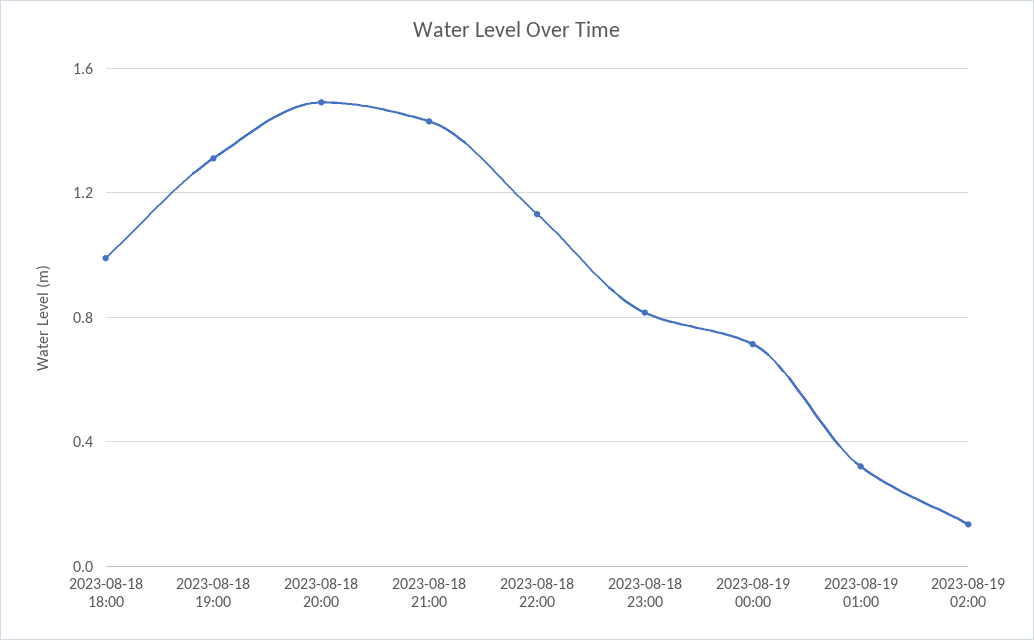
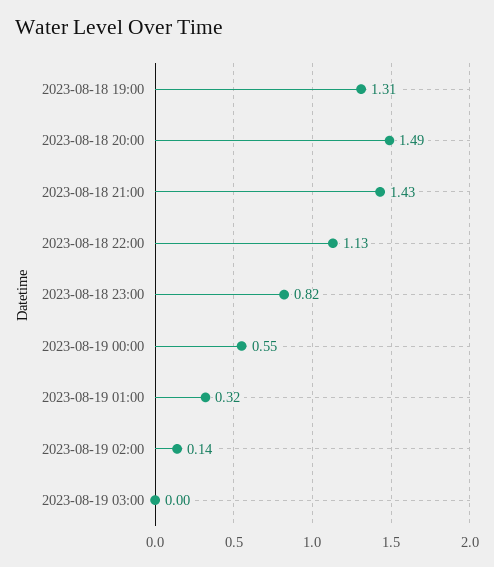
2023-08-18 18:00: 1 -> none
2023-08-19 00:00: 0.7 -> 0.55
2023-08-19 03:00: none -> 0

